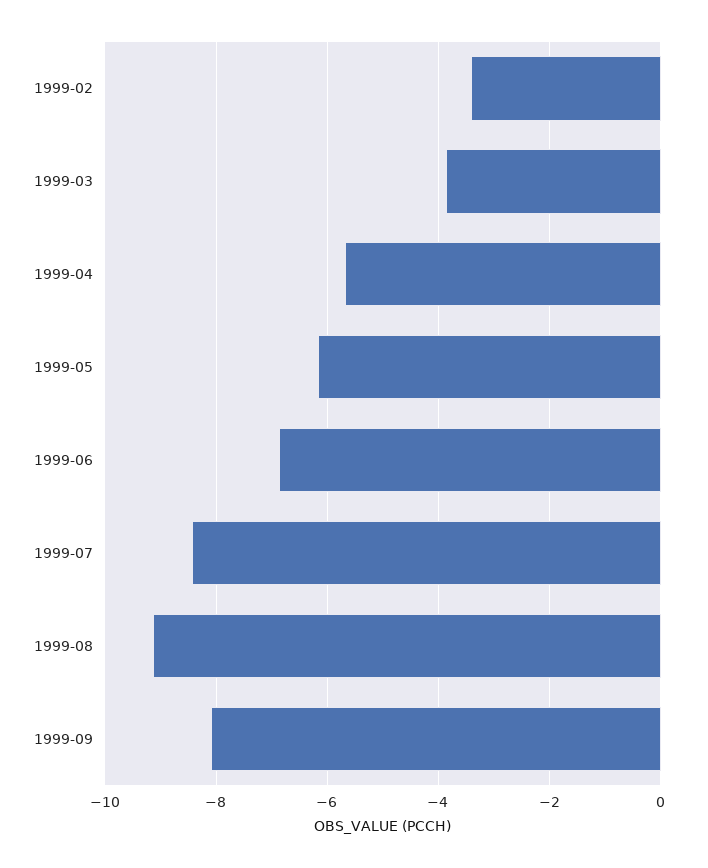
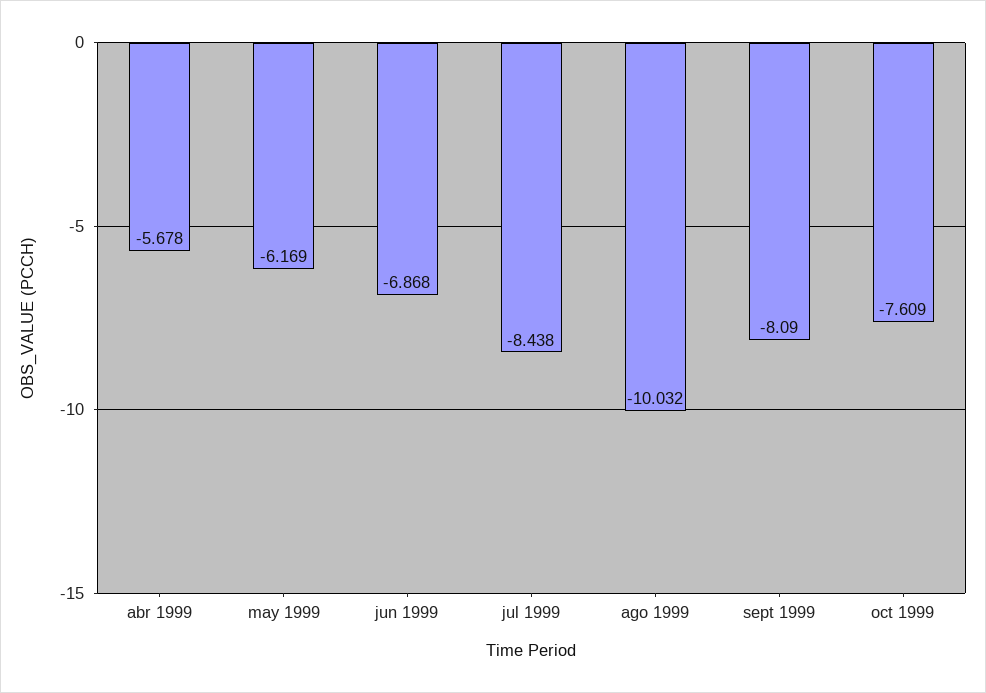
1999-02: -3.4 -> none
1999-03: -3.8 -> none
1999-08: -9.2 -> -10.032
oct 1999: none -> -7.609

